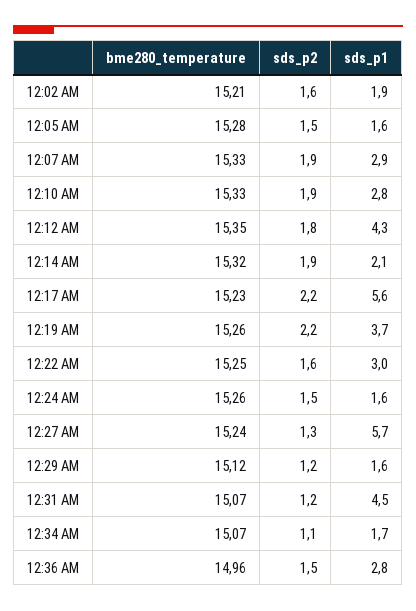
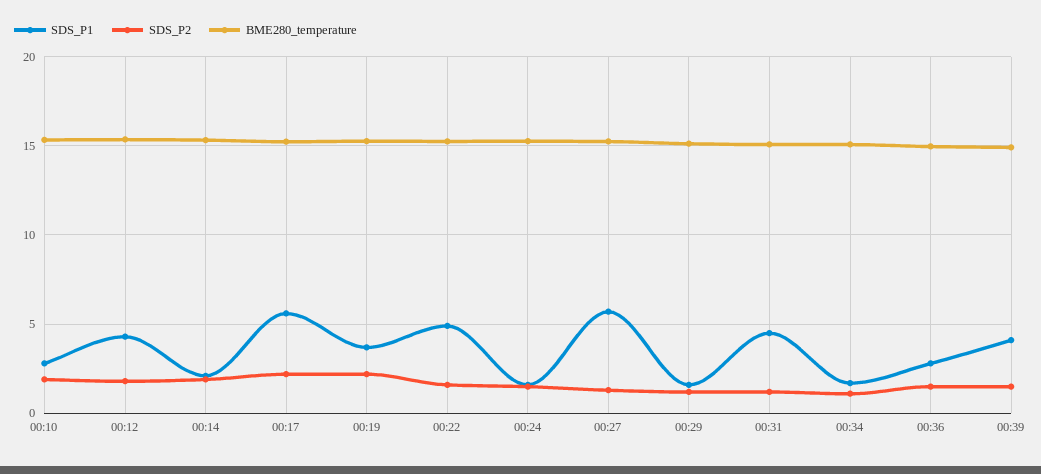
bme280_temperature, 12:02 AM: 15.21 -> none
sds_p2, 12:02 AM: 1.6 -> none
sds_p1, 12:02 AM: 1.9 -> none
bme280_temperature, 12:05 AM: 15.28 -> none
sds_p2, 12:05 AM: 1.5 -> none
sds_p1, 12:05 AM: 1.6 -> none
bme280_temperature, 12:07 AM: 15.33 -> none
sds_p2, 12:07 AM: 1.9 -> none
sds_p1, 12:07 AM: 2.9 -> none
sds_p1, 12:22 AM: 3 -> 5
sds_p1, 00:39: none -> 4
sds_p2, 00:39: none -> 1.5
bme280_temperature, 00:39: none -> 15

